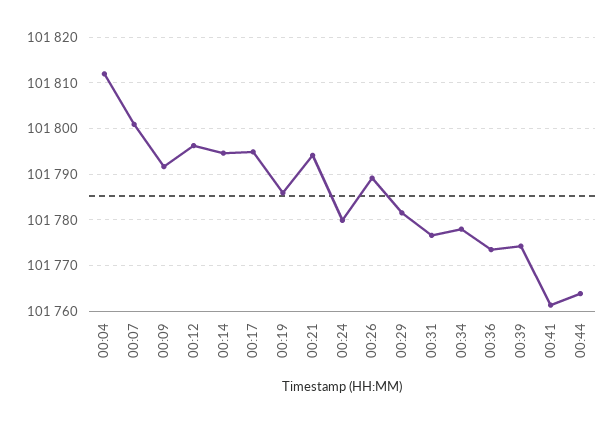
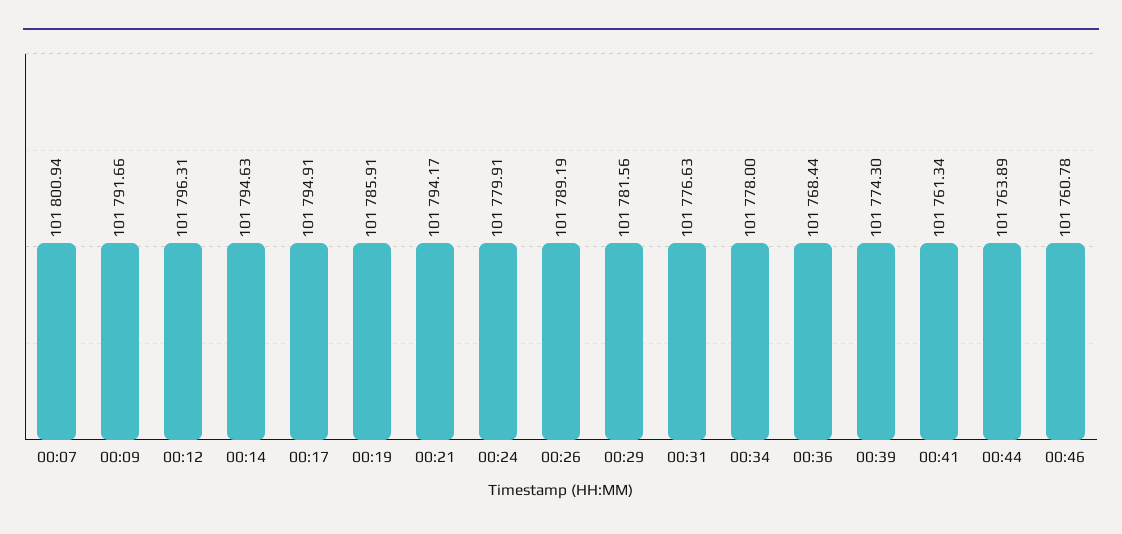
00:04: 101812 -> none
00:36: 101774 -> 101768.44
00:46: none -> 101760.78

